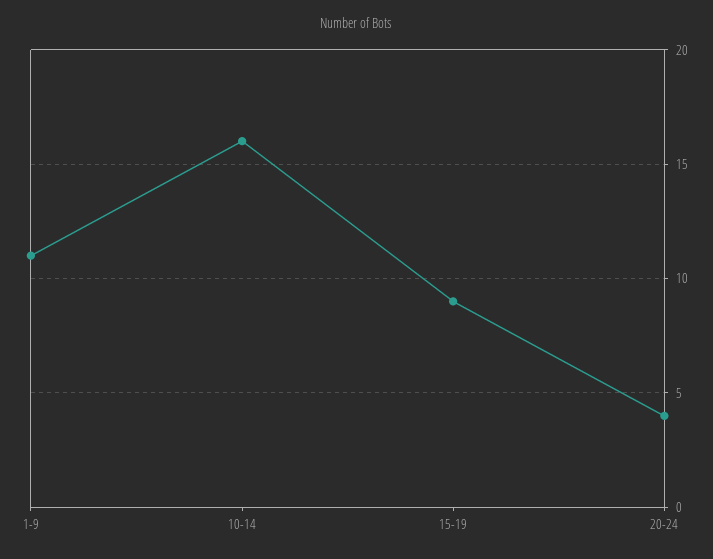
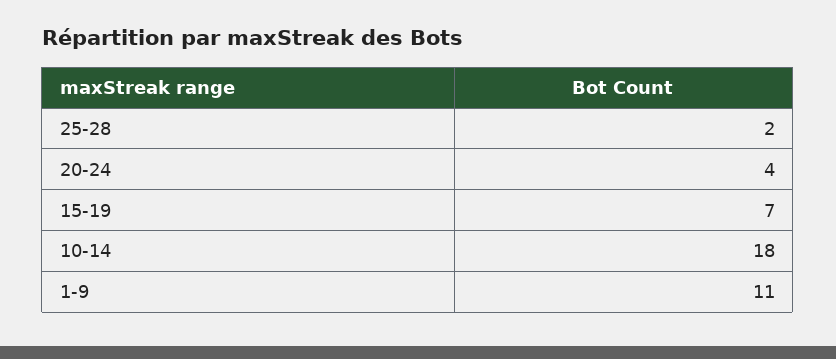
10-14: 16 -> 18
15-19: 9 -> 7
25-28: none -> 2

